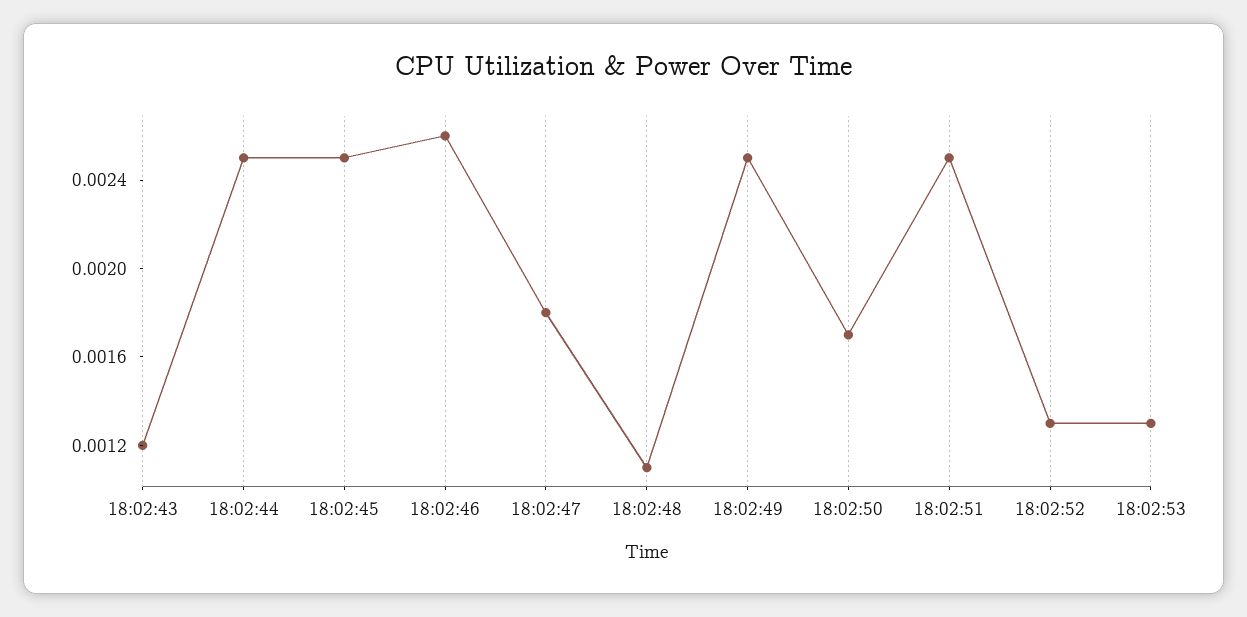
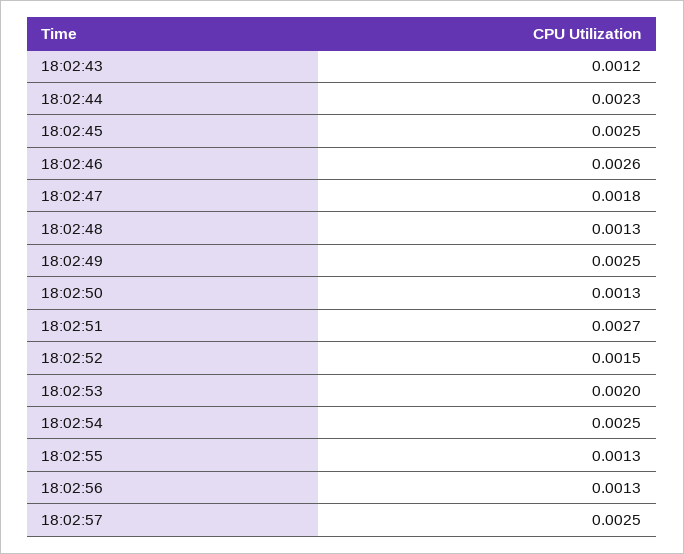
18:02:44: 0.0025 -> 0.0023
18:02:48: 0.0011 -> 0.0013
18:02:50: 0.0017 -> 0.0013
18:02:51: 0.0025 -> 0.0027
18:02:52: 0.0013 -> 0.0015
18:02:53: 0.0013 -> 0.002
18:02:54: none -> 0.0025
18:02:55: none -> 0.0013
18:02:56: none -> 0.0013
18:02:57: none -> 0.0025

